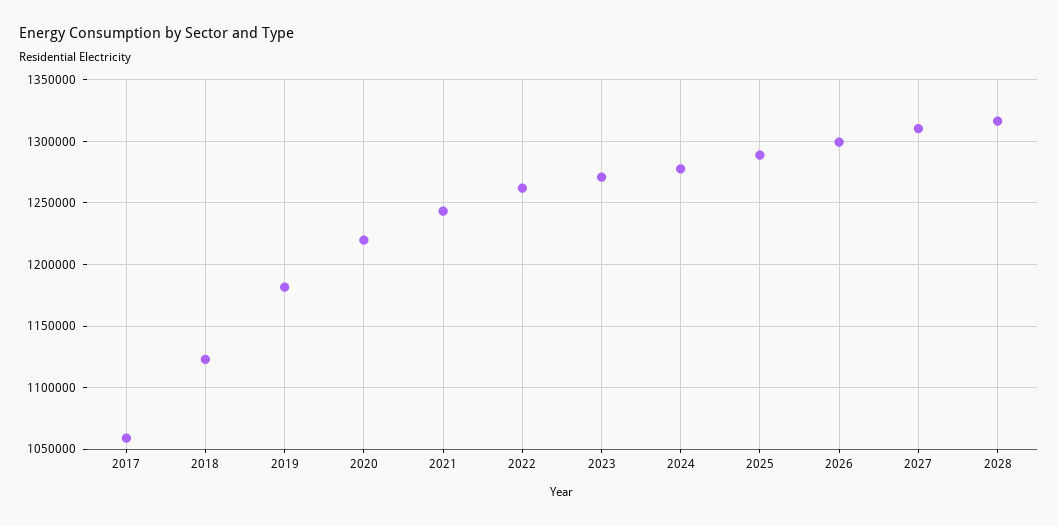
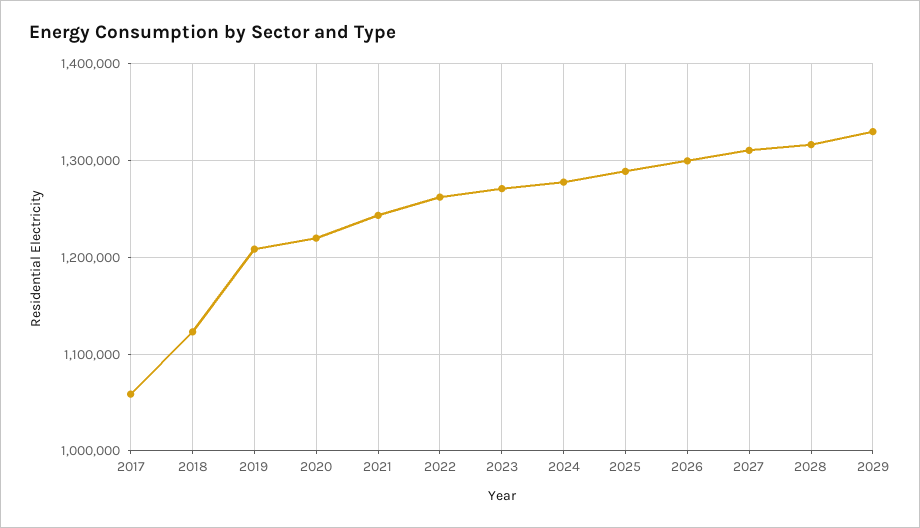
2019: 1180000 -> 1210000
2029: none -> 1330000

